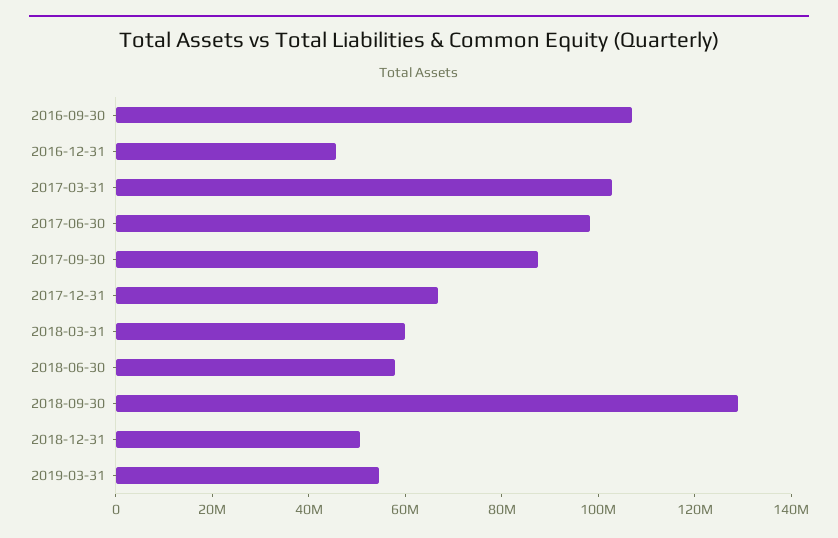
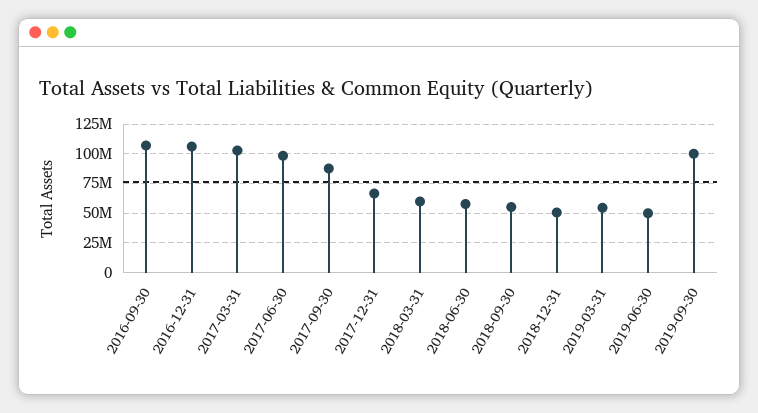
2016-12-31: 45000000 -> 100000000
2018-09-30: 130000000 -> 50000000
2019-06-30: none -> 50000000
2019-09-30: none -> 100000000

